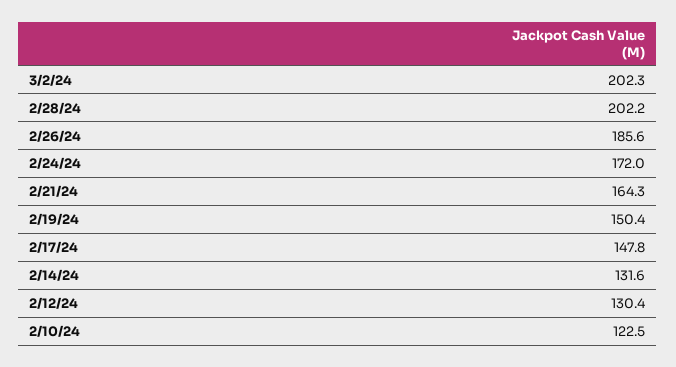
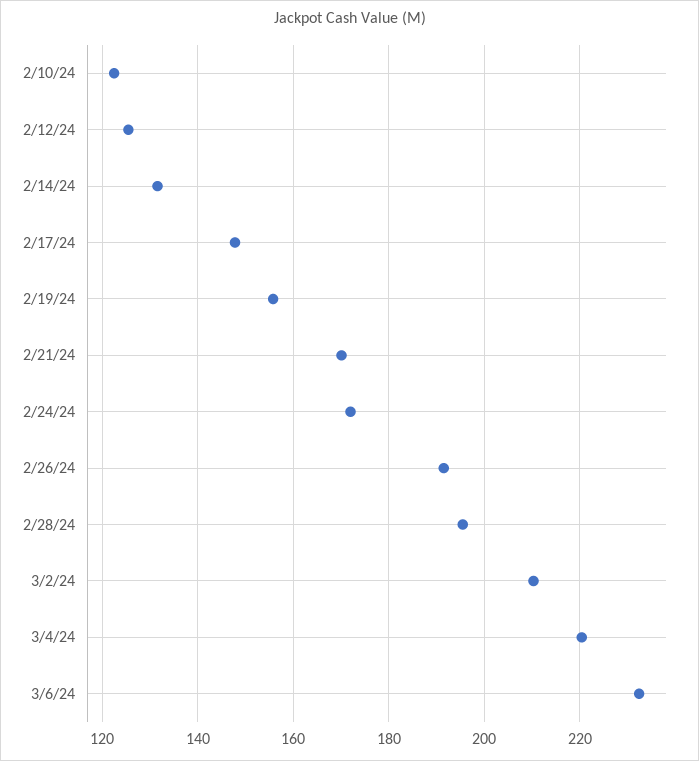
3/2/24: 202.3 -> 210
2/28/24: 202.2 -> 196
2/26/24: 185.6 -> 192
2/21/24: 164.3 -> 170
2/19/24: 150.4 -> 156
2/12/24: 130.4 -> 126
3/4/24: none -> 220
3/6/24: none -> 232

